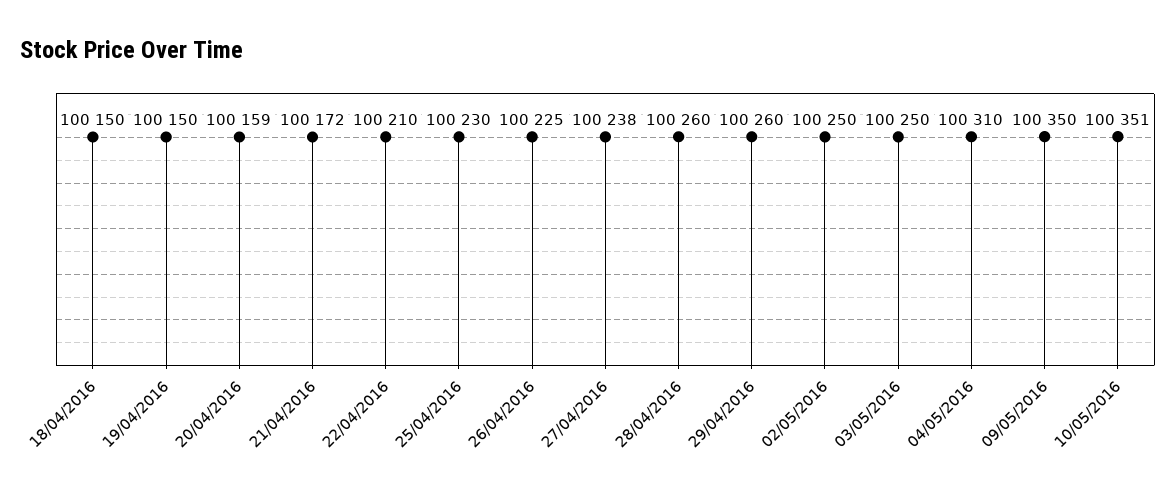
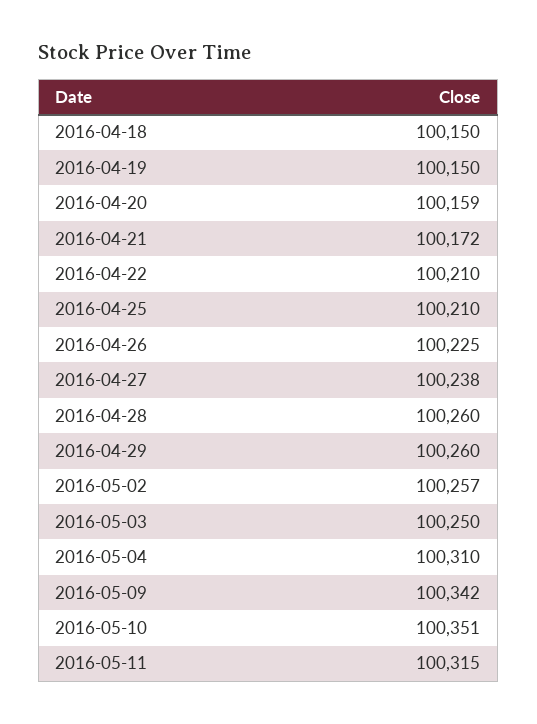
25/04/2016: 100230 -> 100210
02/05/2016: 100250 -> 100257
09/05/2016: 100350 -> 100342
2016-05-11: none -> 100315

